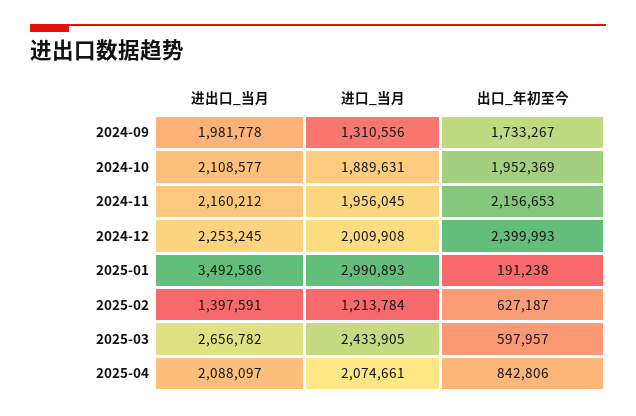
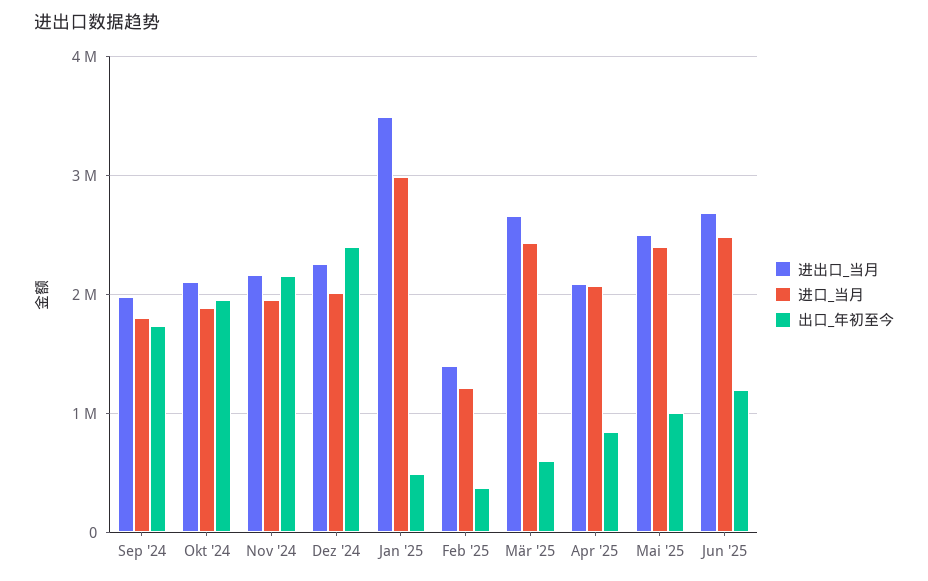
进口_当月, 2024-09: 1310556 -> 1800000
出口_年初至今, 2025-01: 191238 -> 500000
出口_年初至今, 2025-02: 627187 -> 400000
进出口_当月, Mai '25: none -> 2500000
进口_当月, Mai '25: none -> 2400000
出口_年初至今, Mai '25: none -> 1000000
进出口_当月, Jun '25: none -> 2700000
进口_当月, Jun '25: none -> 2500000
出口_年初至今, Jun '25: none -> 1200000

